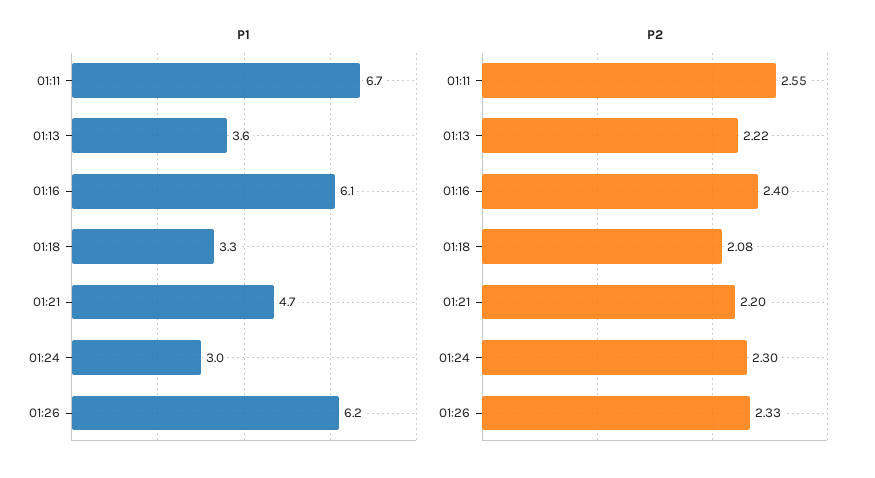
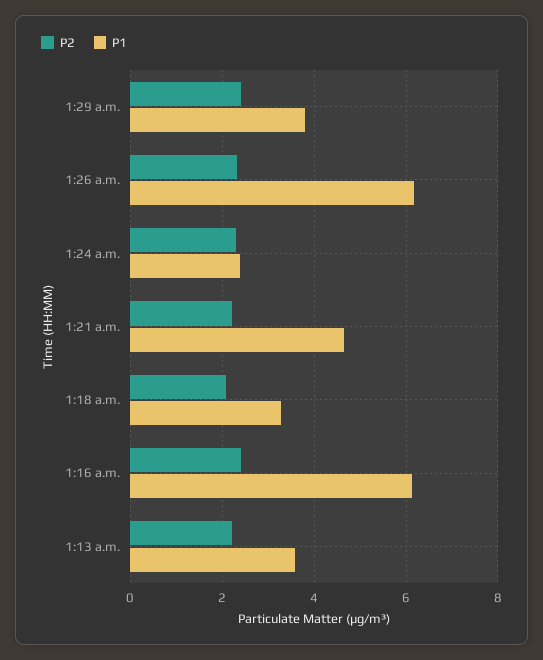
P1, 01:11: 6.7 -> none
P1, 01:24: 3 -> 2.4
P2, 01:11: 2.55 -> none
P2, 1:29 a.m.: none -> 2.4
P1, 1:29 a.m.: none -> 3.8

